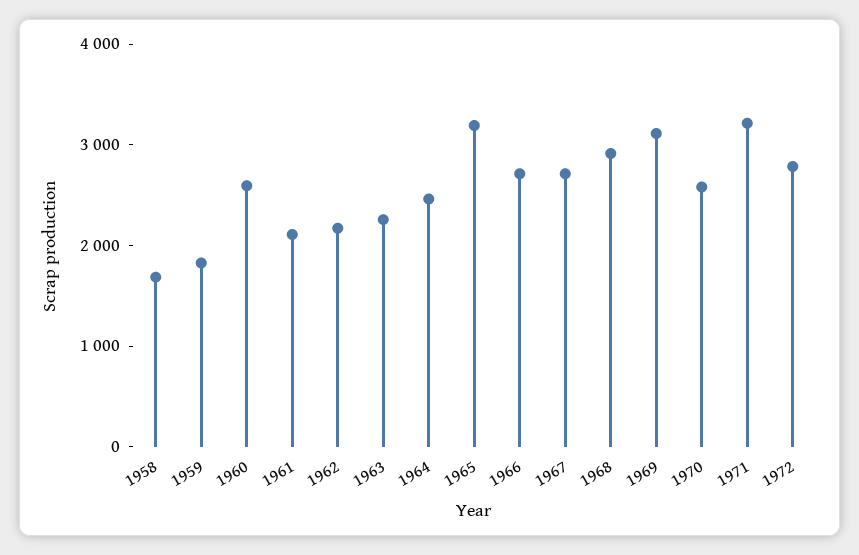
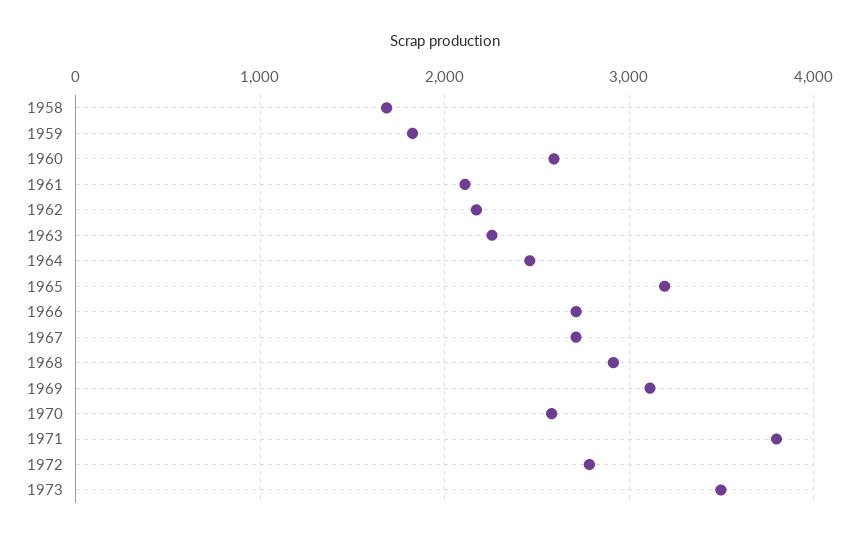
1971: 3200 -> 3800
1973: none -> 3500

